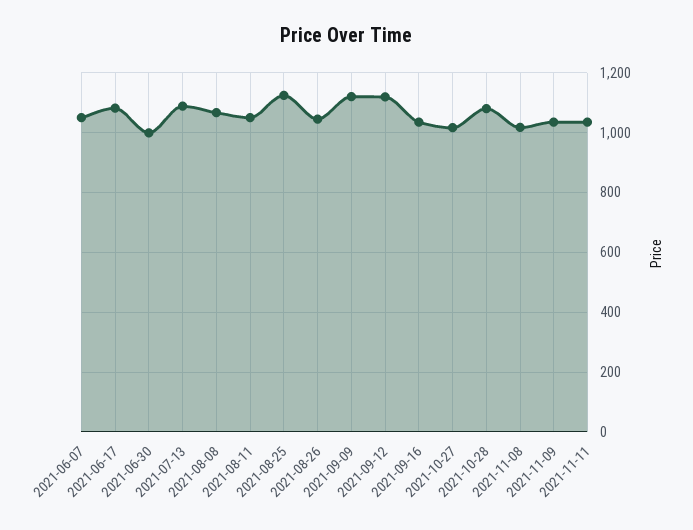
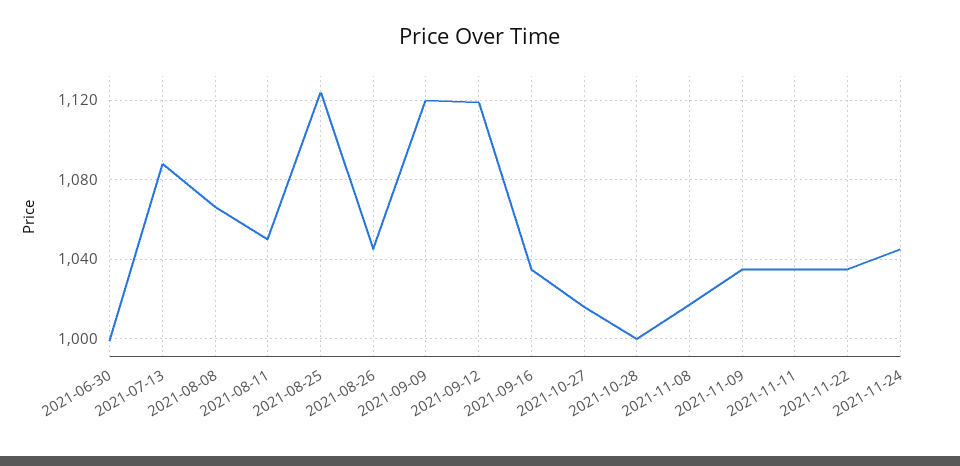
2021-06-07: 1050 -> none
2021-06-17: 1075 -> none
2021-10-28: 1075 -> 1000
2021-11-22: none -> 1035
2021-11-24: none -> 1045

